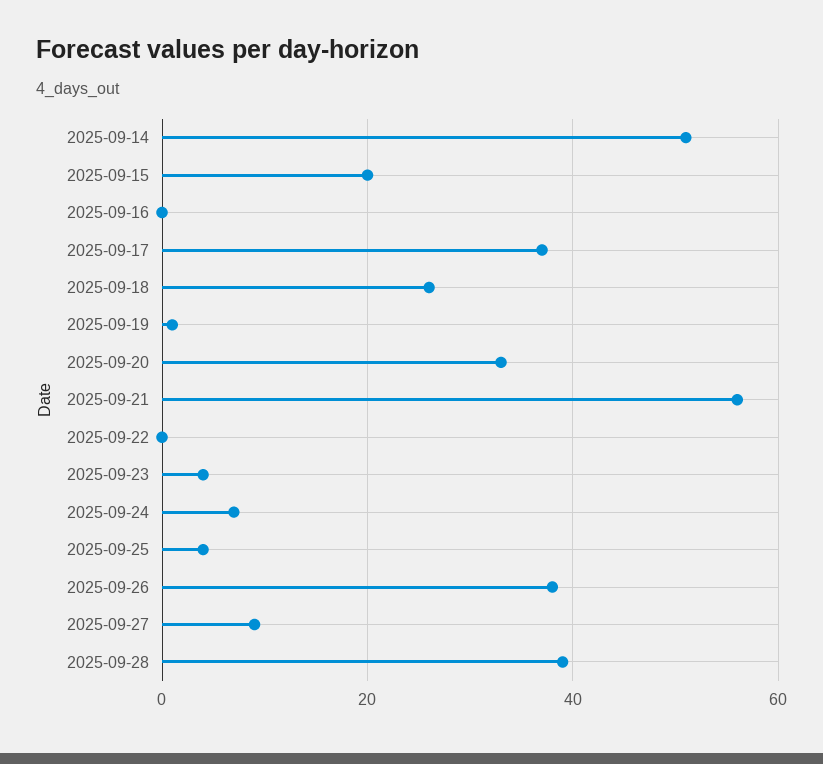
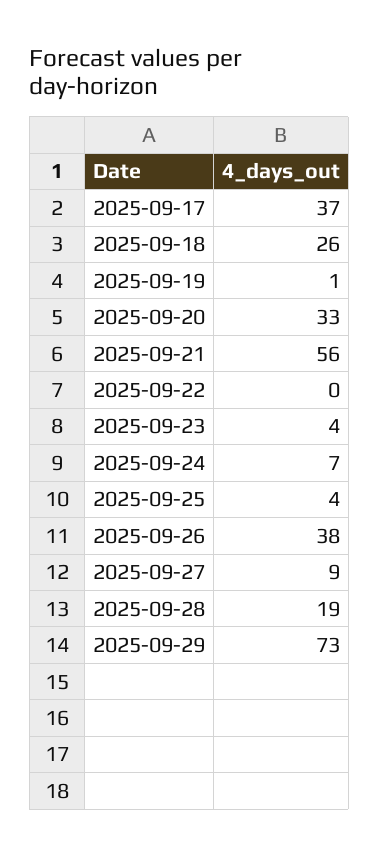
2025-09-14: 50 -> none
2025-09-15: 20 -> none
2025-09-16: 0 -> none
2025-09-28: 40 -> 19
2025-09-29: none -> 73

